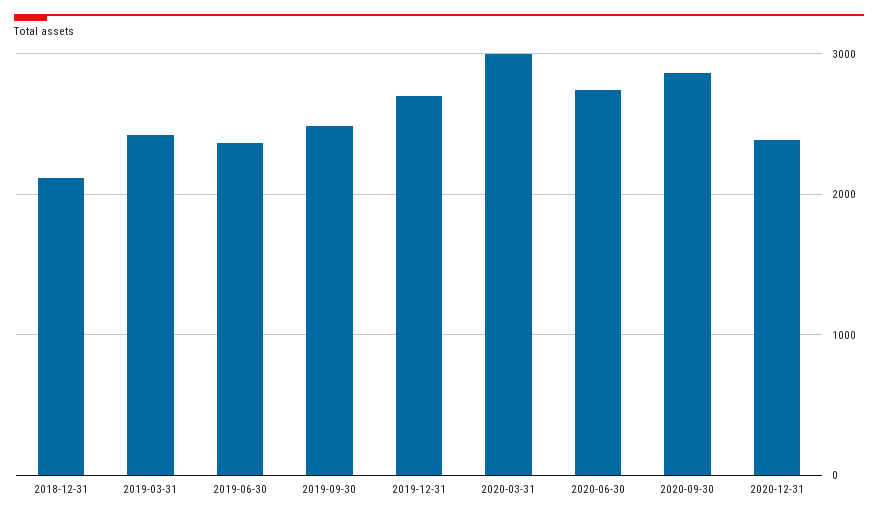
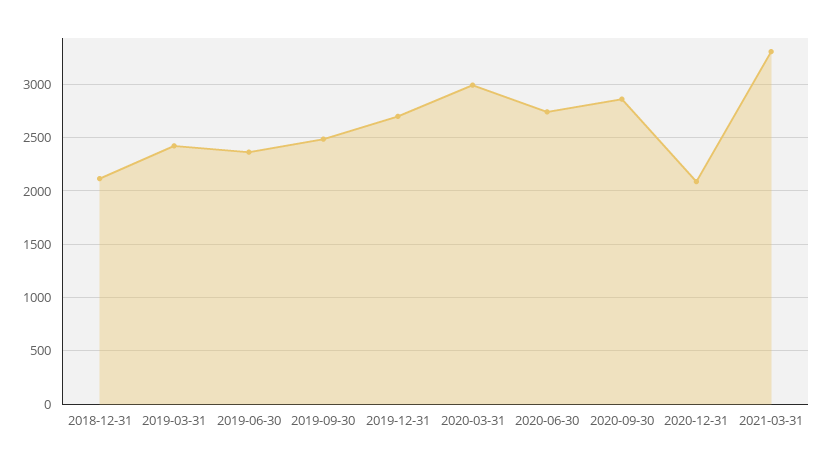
2020-12-31: 2400 -> 2100
2021-03-31: none -> 3300

